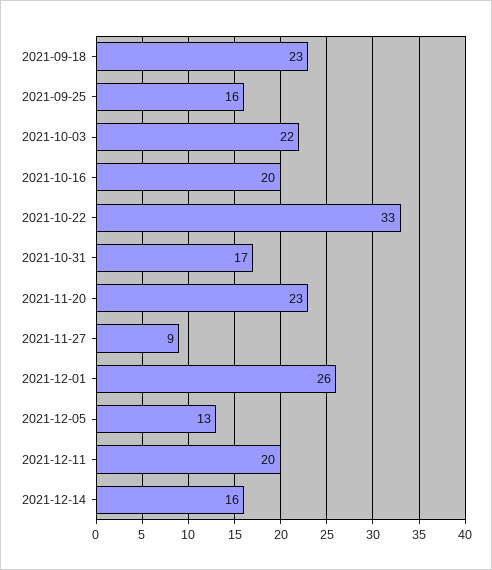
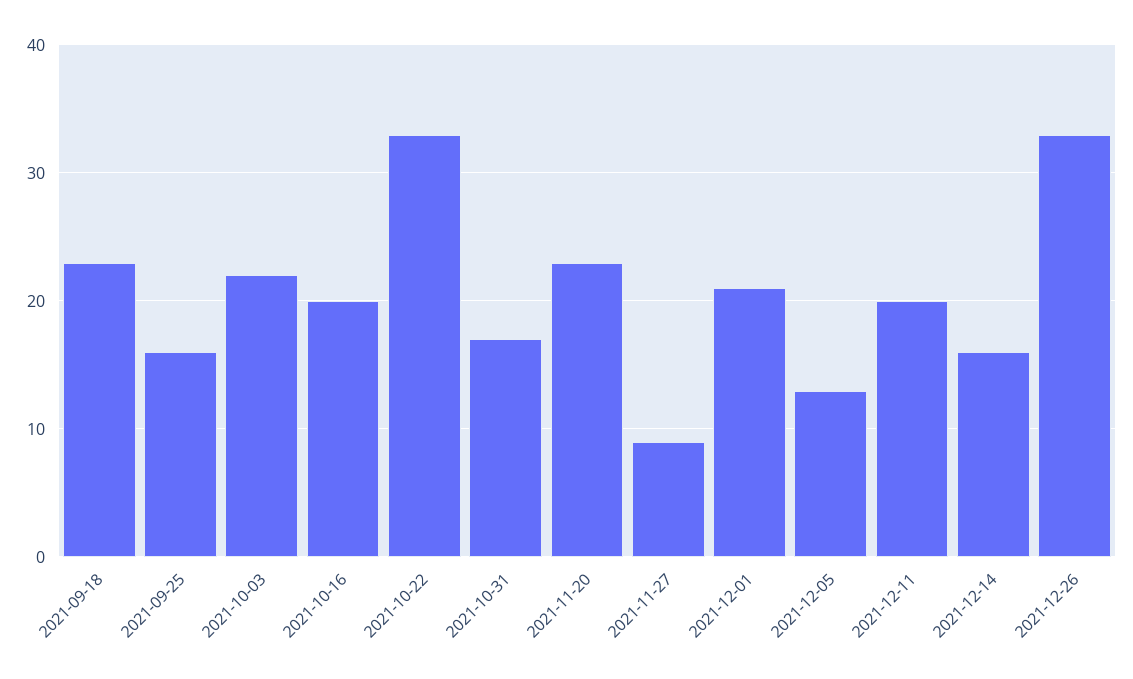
2021-12-01: 26 -> 21
2021-12-26: none -> 33

